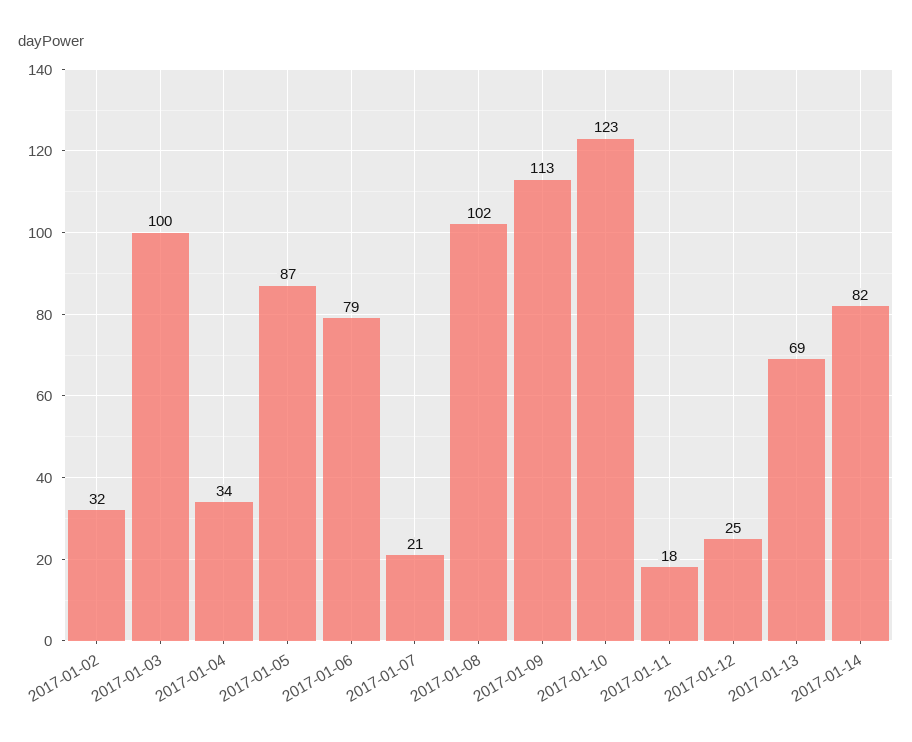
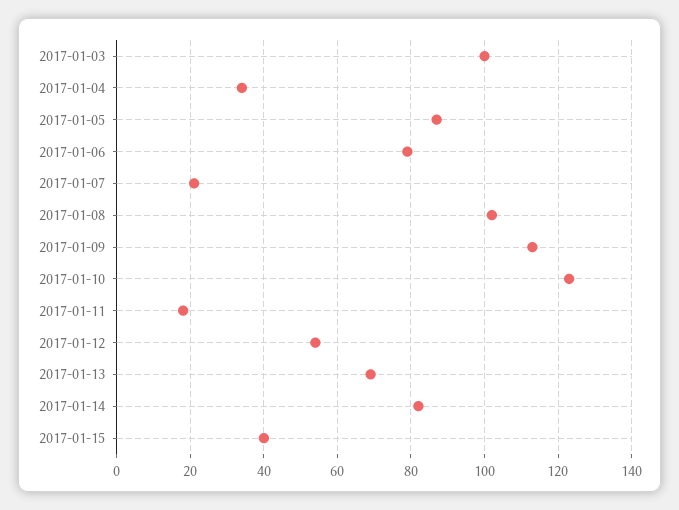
2017-01-02: 32 -> none
2017-01-12: 25 -> 55
2017-01-15: none -> 40

